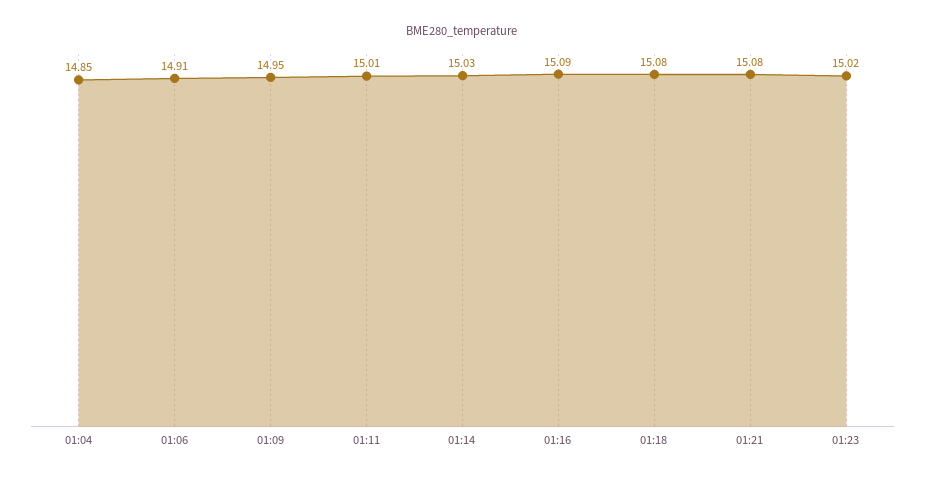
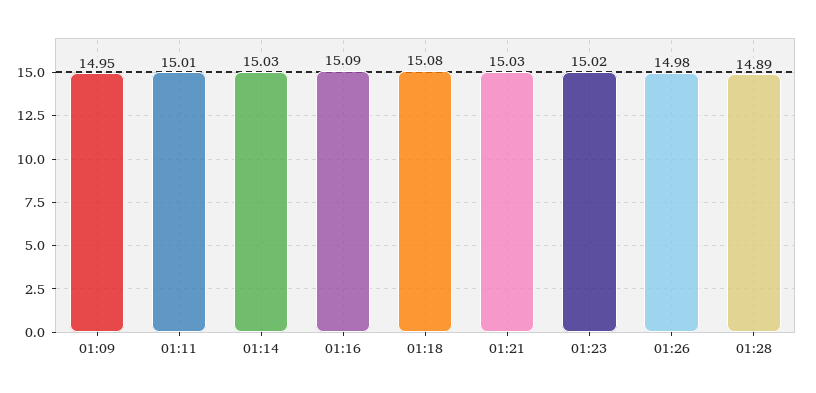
01:04: 14.85 -> none
01:06: 14.91 -> none
01:21: 15.08 -> 15.03
01:26: none -> 14.98
01:28: none -> 14.89

